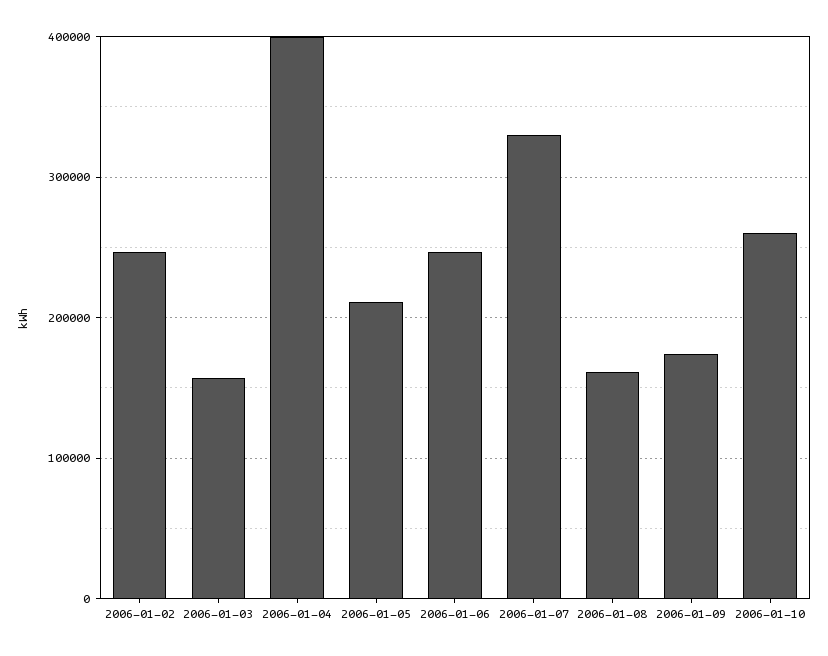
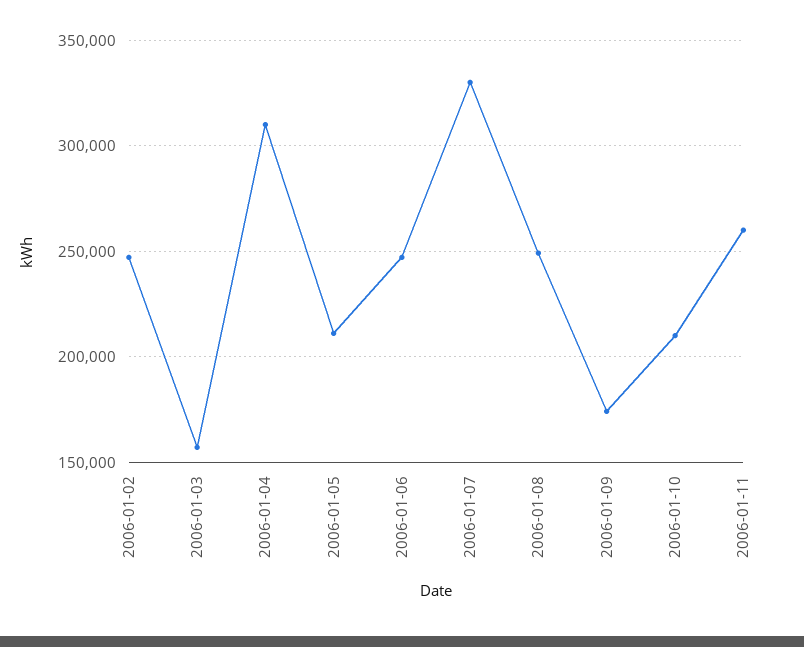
2006-01-04: 400000 -> 310000
2006-01-08: 160000 -> 250000
2006-01-10: 260000 -> 210000
2006-01-11: none -> 260000

